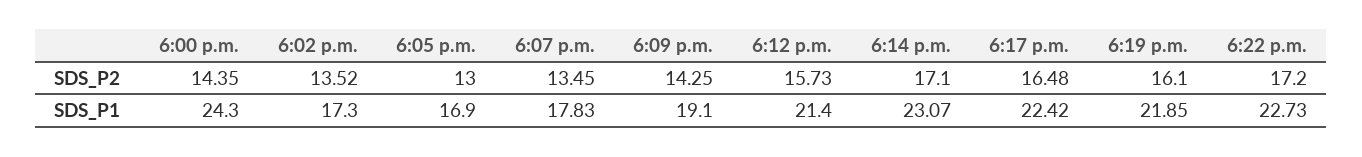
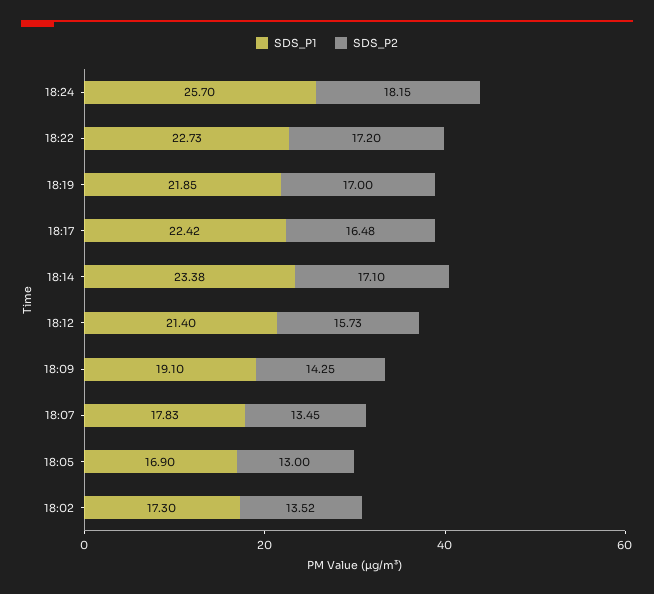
SDS_P2, 6:00 p.m.: 14.35 -> none
SDS_P2, 6:19 p.m.: 16.1 -> 17
SDS_P1, 6:00 p.m.: 24.3 -> none
SDS_P1, 6:14 p.m.: 23.07 -> 23.38
SDS_P1, 18:24: none -> 25.7
SDS_P2, 18:24: none -> 18.15

